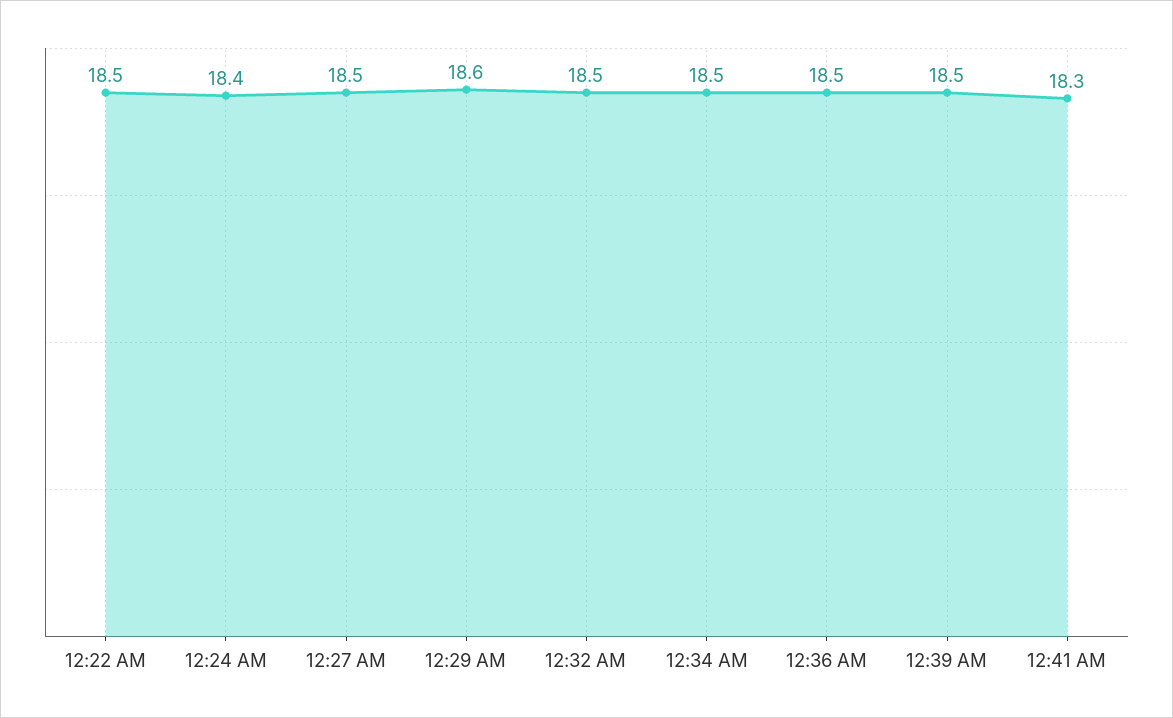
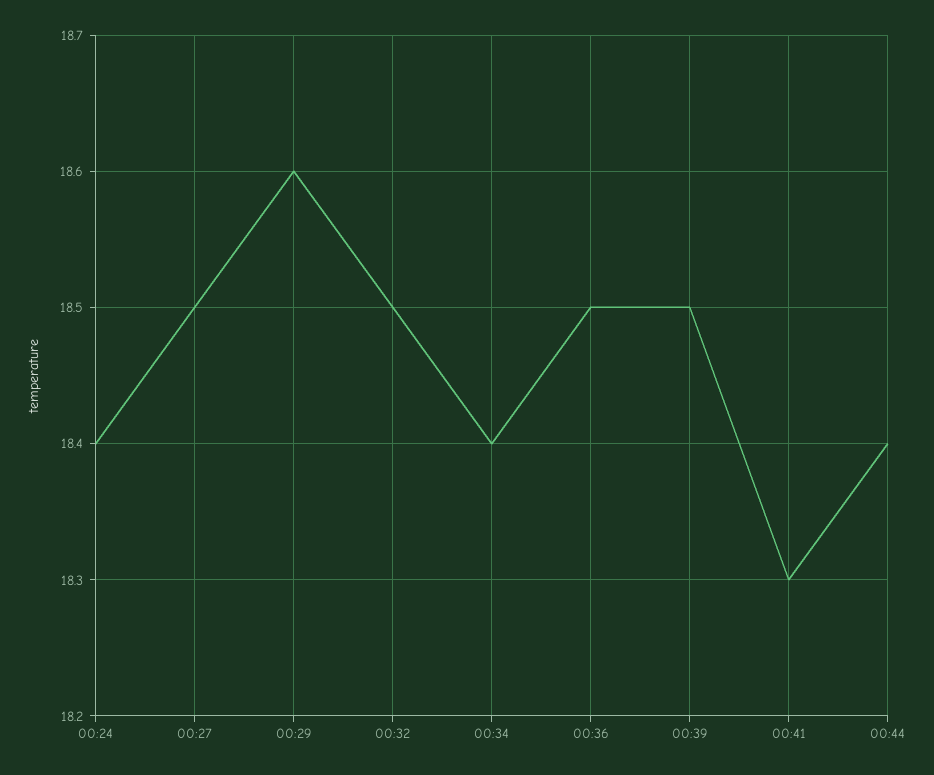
12:22 AM: 18.5 -> none
12:34 AM: 18.5 -> 18.4
00:44: none -> 18.4

